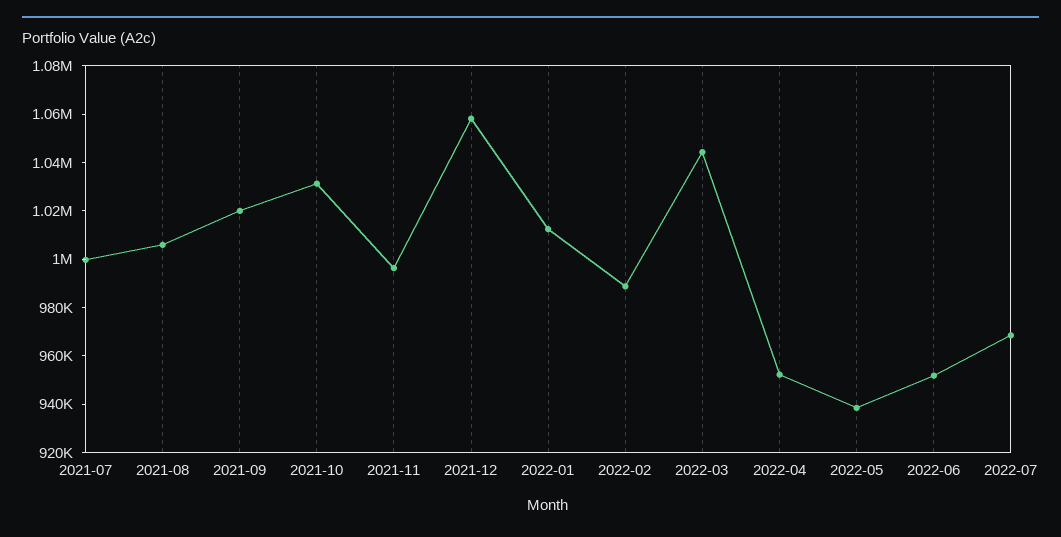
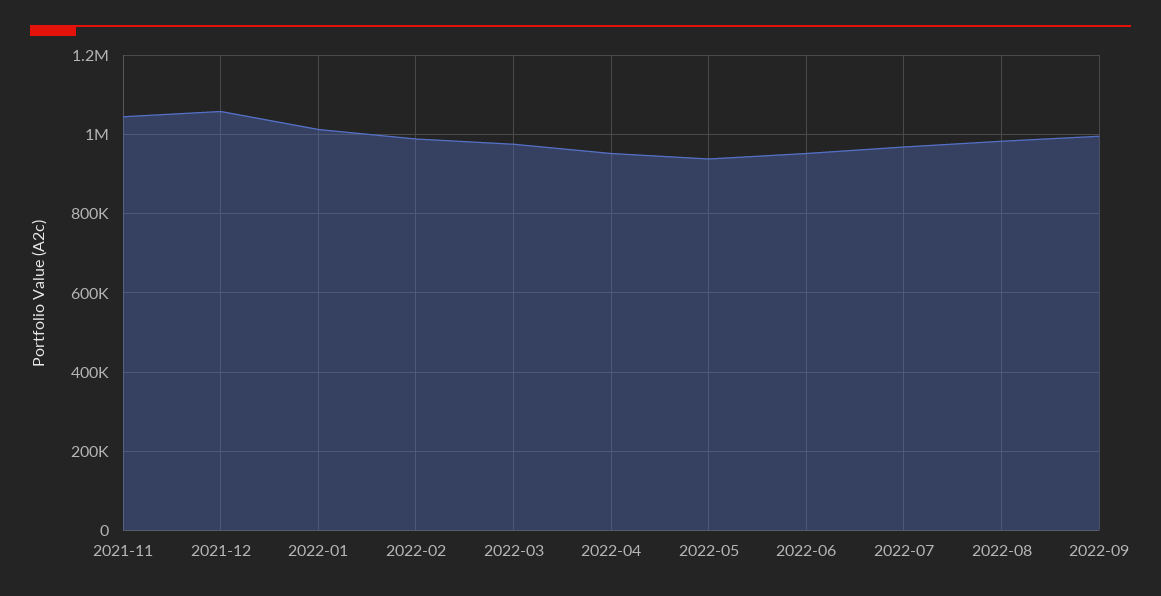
2021-07: 1000000 -> none
2021-08: 1005000 -> none
2021-09: 1020000 -> none
2021-10: 1030000 -> none
2021-11: 995000 -> 1040000
2022-03: 1045000 -> 980000
2022-08: none -> 980000
2022-09: none -> 1000000

